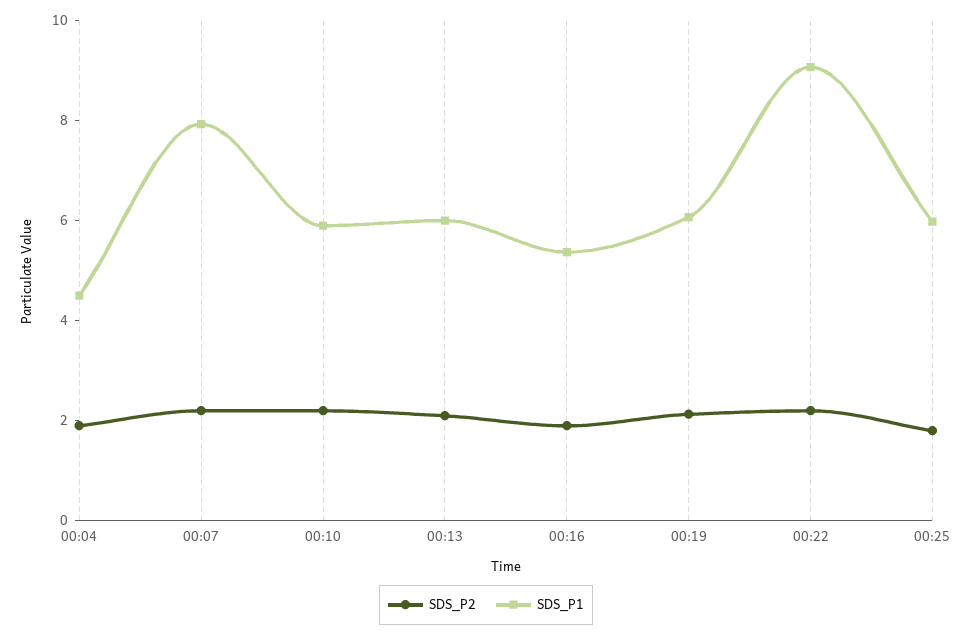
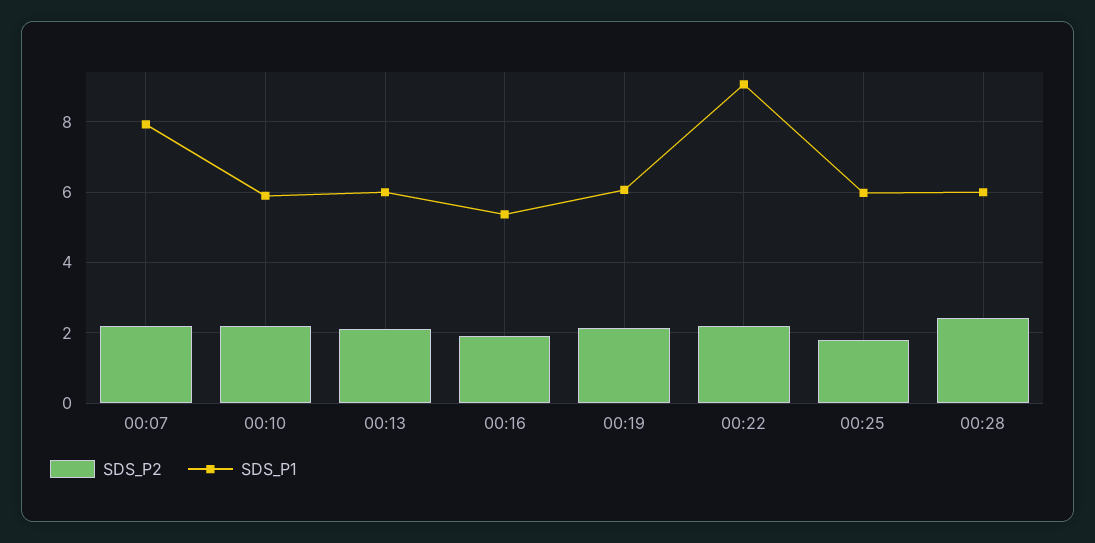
SDS_P2, 00:04: 2 -> none
SDS_P1, 00:04: 4.5 -> none
SDS_P2, 00:28: none -> 2.4
SDS_P1, 00:28: none -> 6

